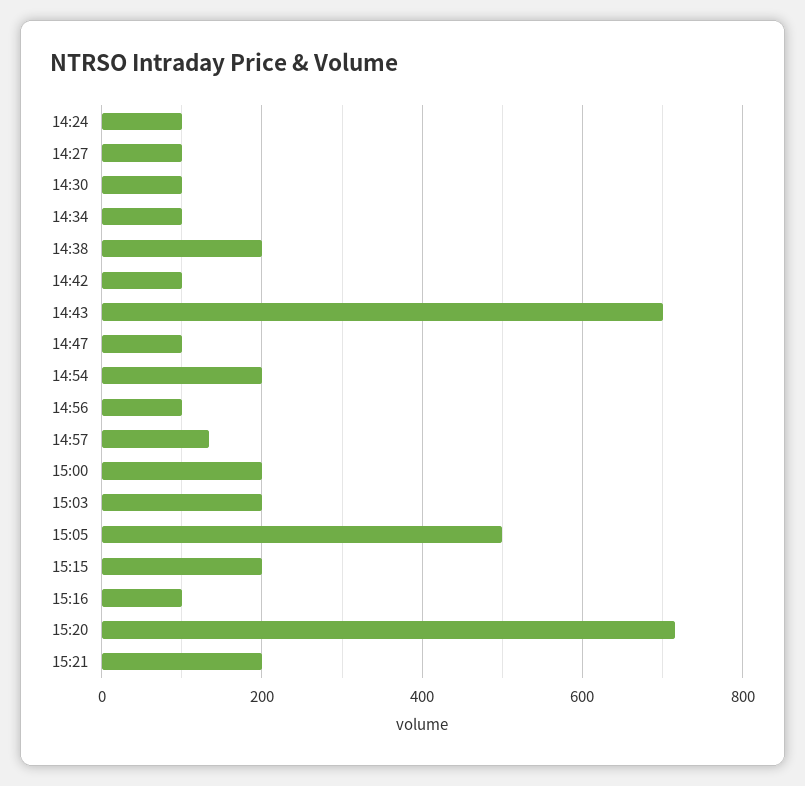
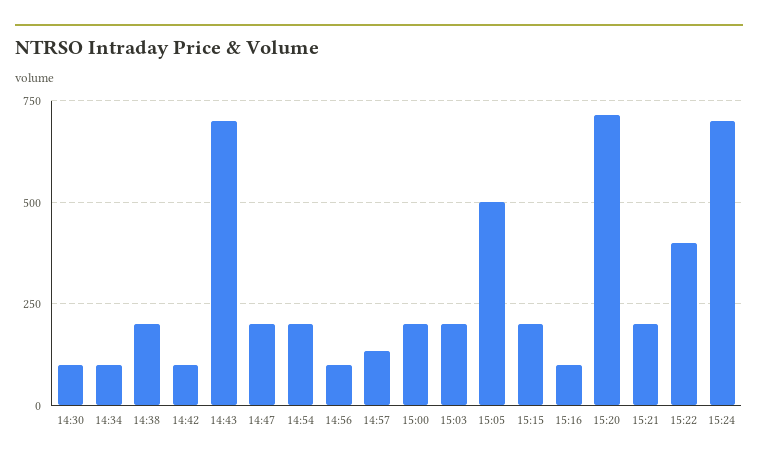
14:24: 100 -> none
14:27: 100 -> none
14:47: 100 -> 200
15:22: none -> 400
15:24: none -> 700

